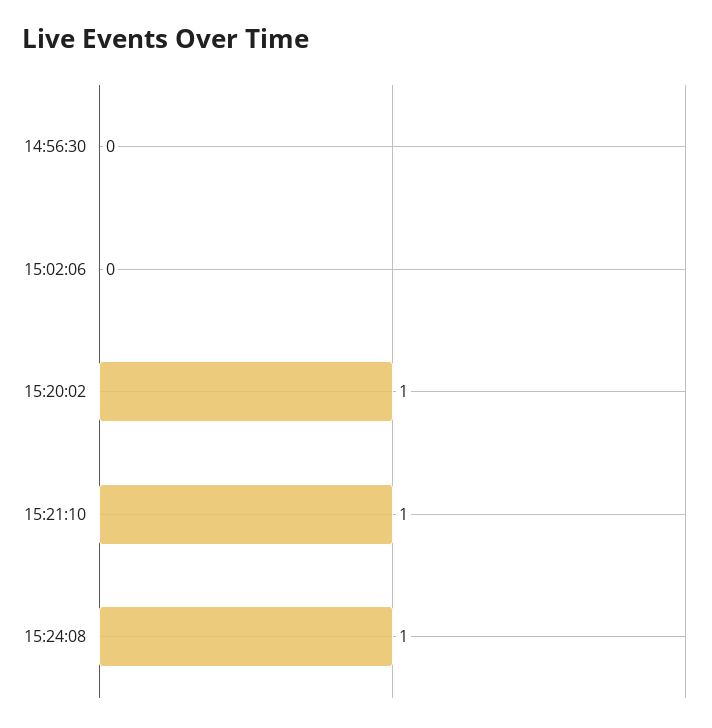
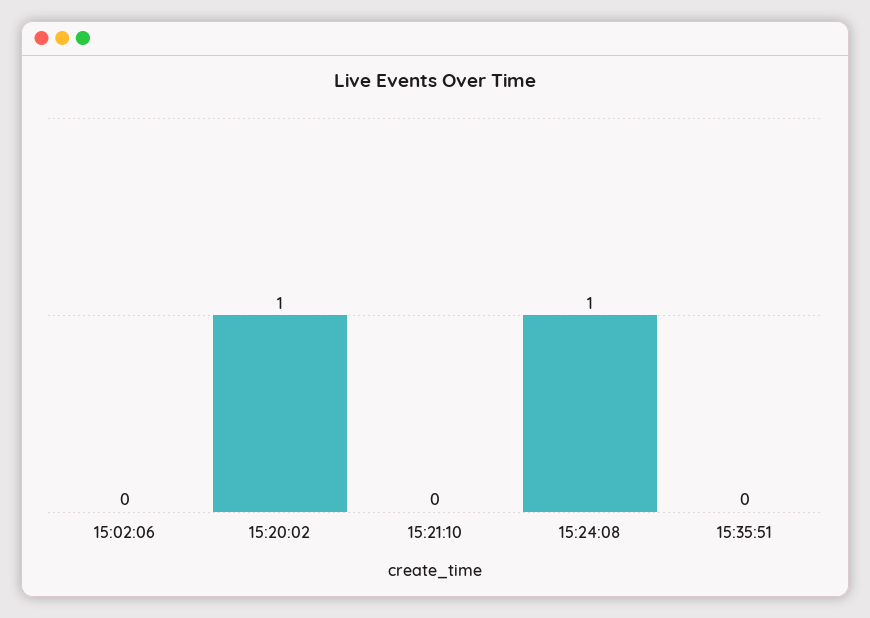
14:56:30: 0 -> none
15:21:10: 1 -> 0
15:35:51: none -> 0

